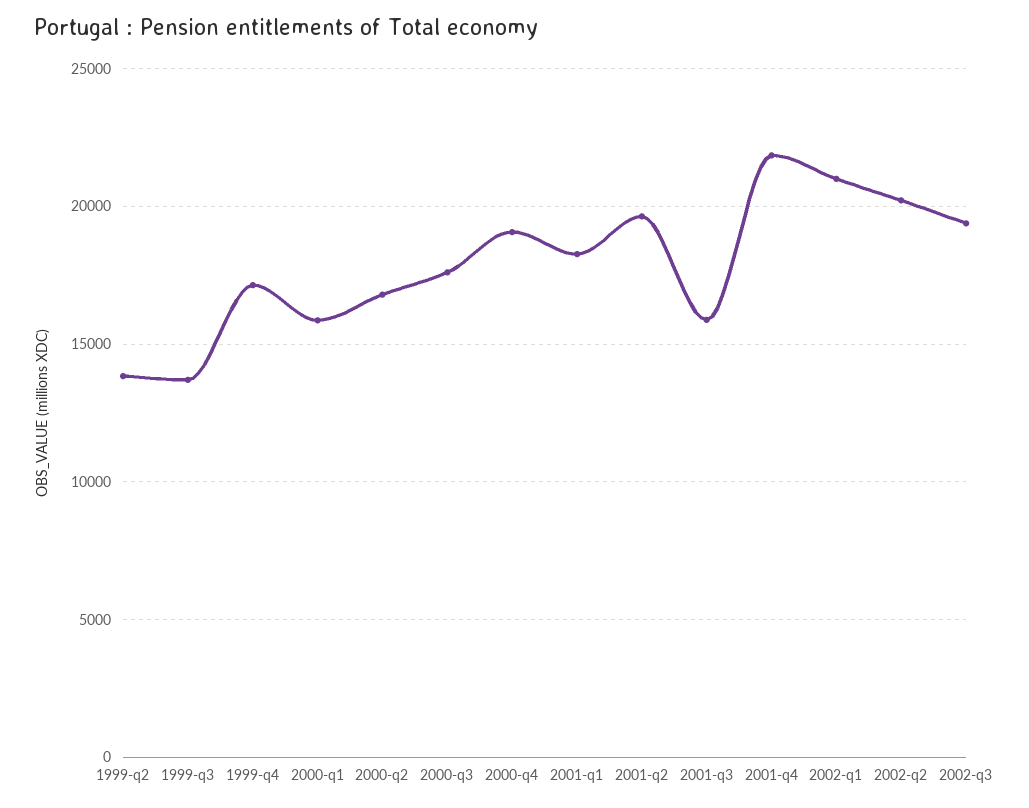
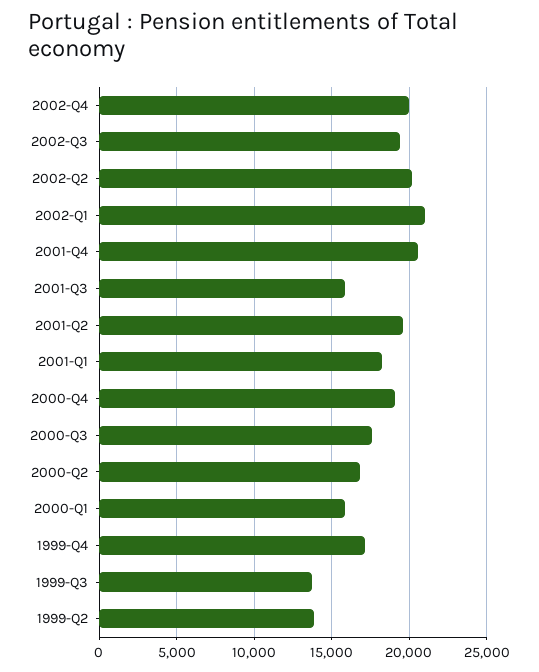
2001-q4: 22000 -> 20500
2002-Q4: none -> 20000

